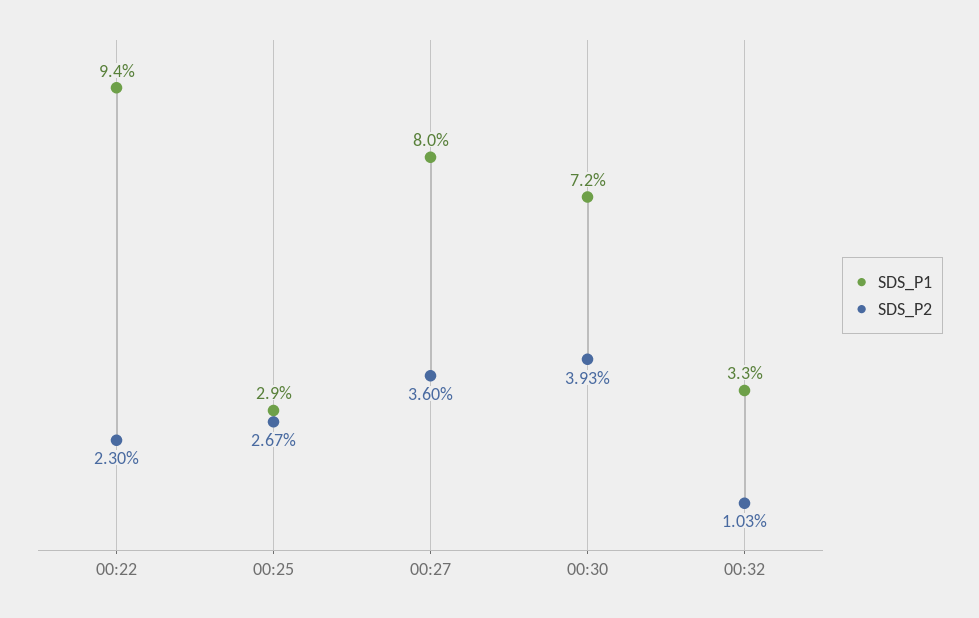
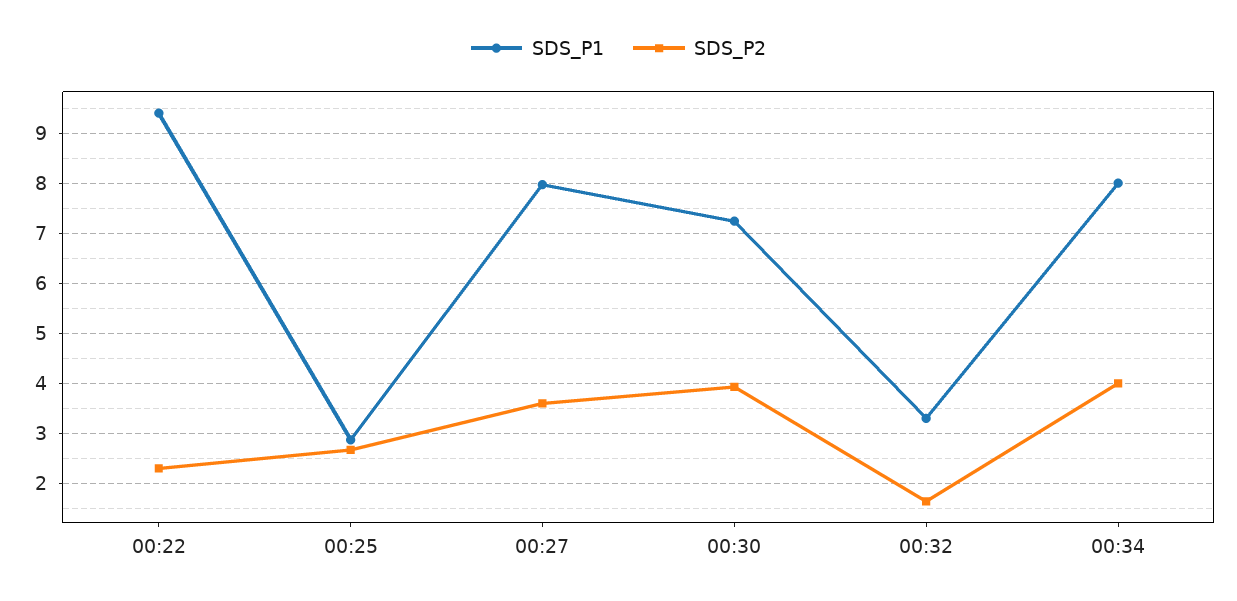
SDS_P2, 00:32: 1.03 -> 1.6
SDS_P1, 00:34: none -> 8
SDS_P2, 00:34: none -> 4

